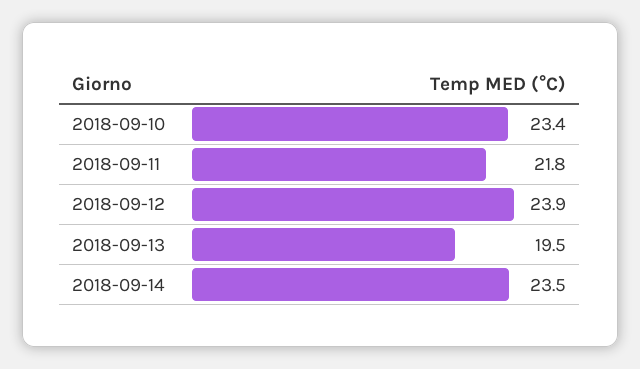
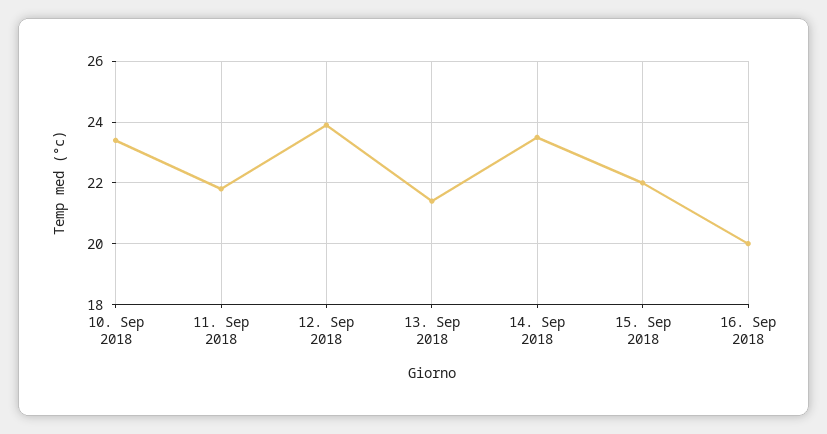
2018-09-13: 19.5 -> 21.5
15. Sep 2018: none -> 22
16. Sep 2018: none -> 20

